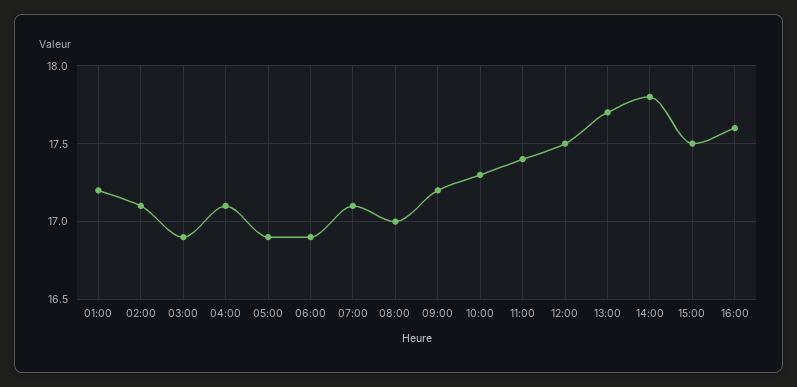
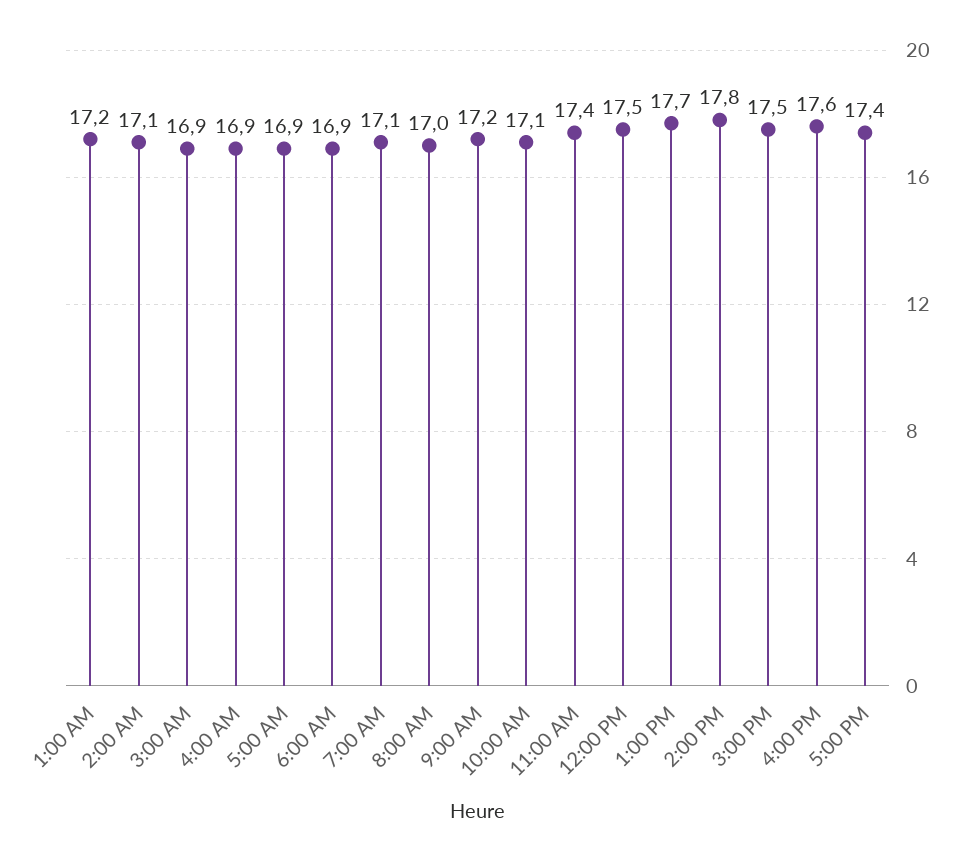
04:00: 17.1 -> 16.9
10:00: 17.3 -> 17.1
5:00 PM: none -> 17.4

